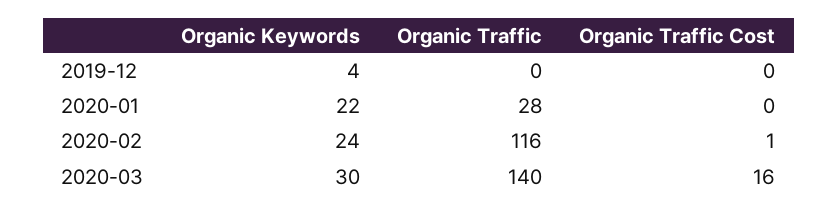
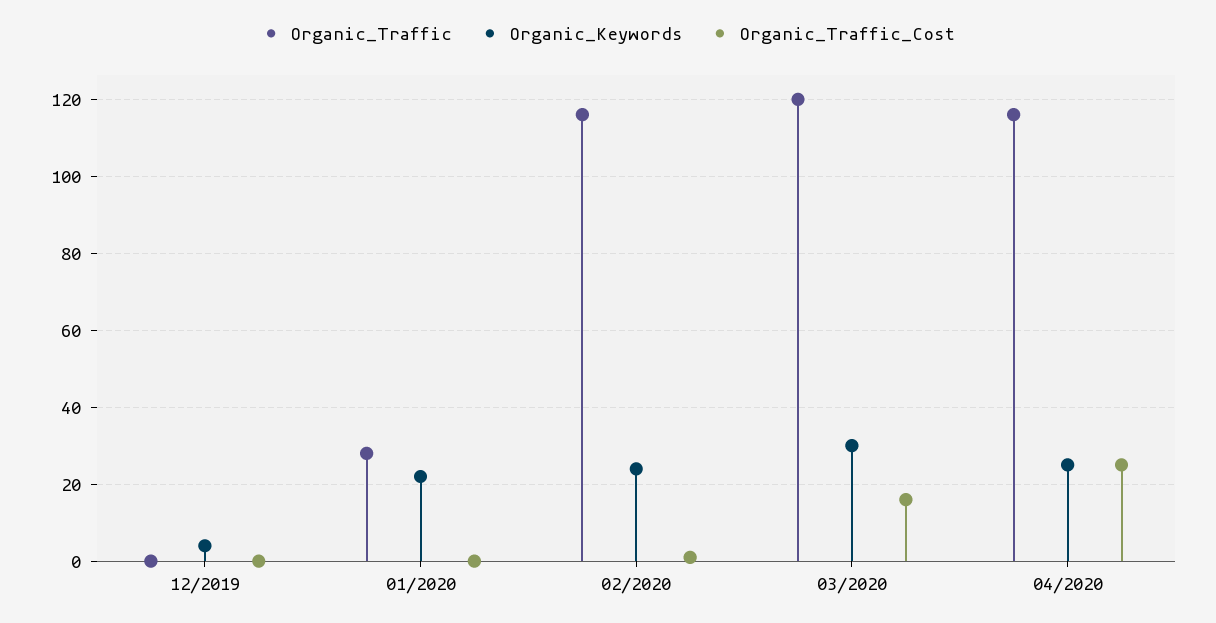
Organic Traffic, 2020-03: 140 -> 120
Organic Traffic, 04/2020: none -> 115
Organic Keywords, 04/2020: none -> 25
Organic Traffic Cost, 04/2020: none -> 25

